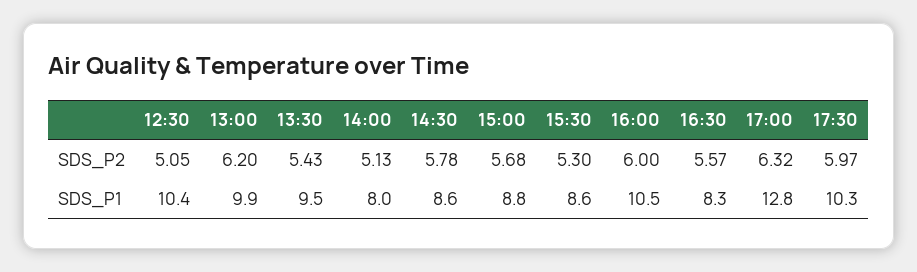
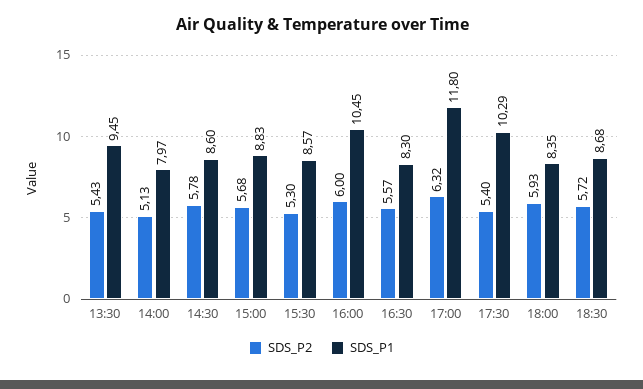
SDS_P2, 12:30: 5.05 -> none
SDS_P2, 13:00: 6.2 -> none
SDS_P2, 17:30: 5.97 -> 5.4
SDS_P1, 12:30: 10.4 -> none
SDS_P1, 13:00: 9.9 -> none
SDS_P1, 17:00: 12.8 -> 11.8
SDS_P2, 18:00: none -> 5.93
SDS_P1, 18:00: none -> 8.35
SDS_P2, 18:30: none -> 5.72
SDS_P1, 18:30: none -> 8.68

